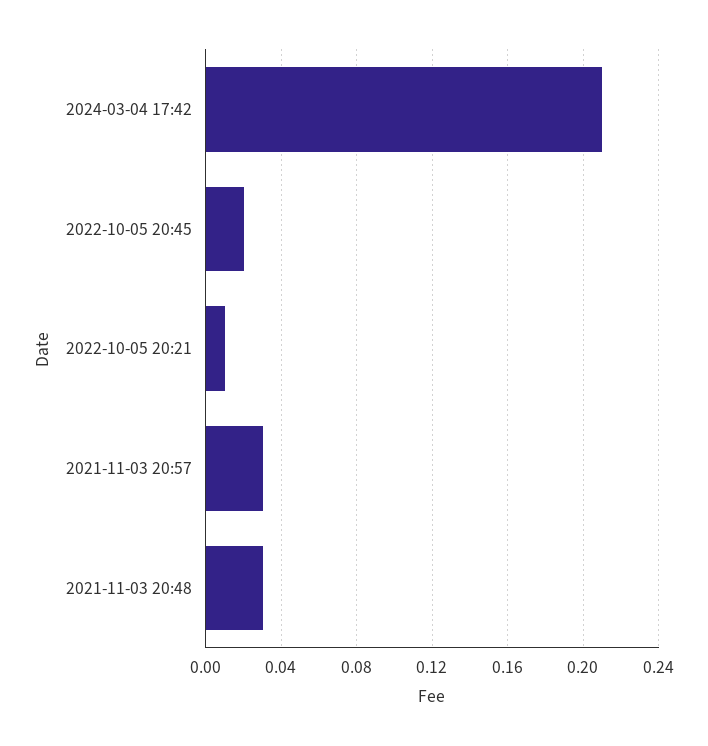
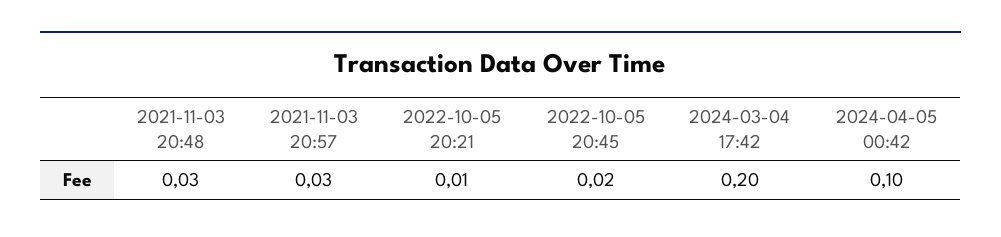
2024-03-04 17:42: 0.21 -> 0.2
2024-04-05 00:42: none -> 0.1

